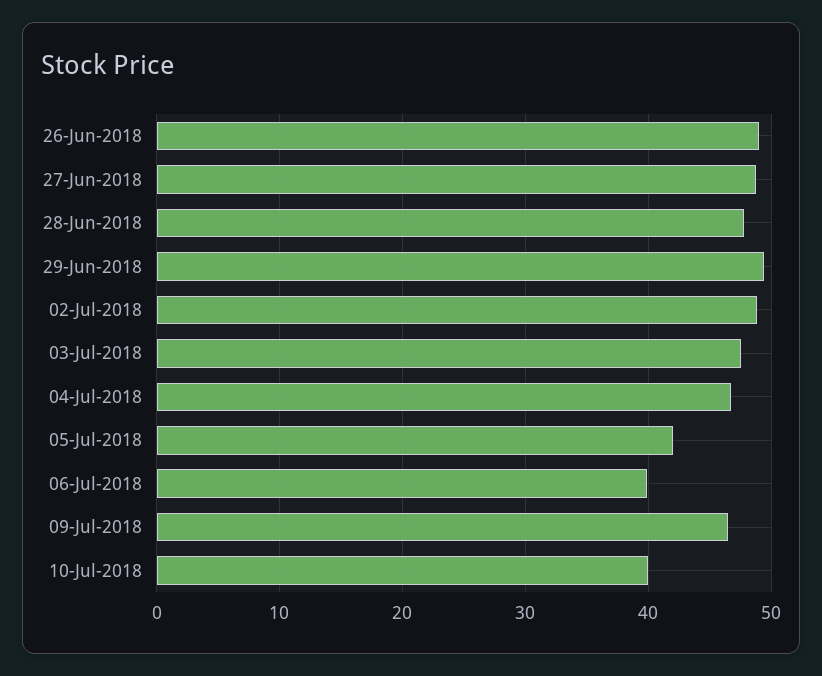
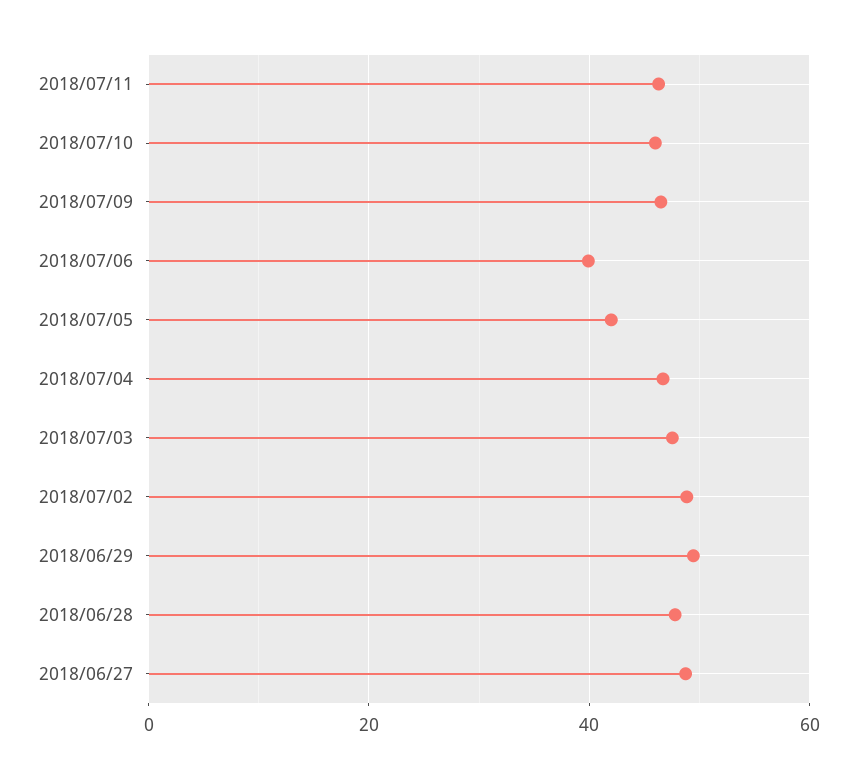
26-Jun-2018: 49 -> none
10-Jul-2018: 40 -> 46
2018/07/11: none -> 46

